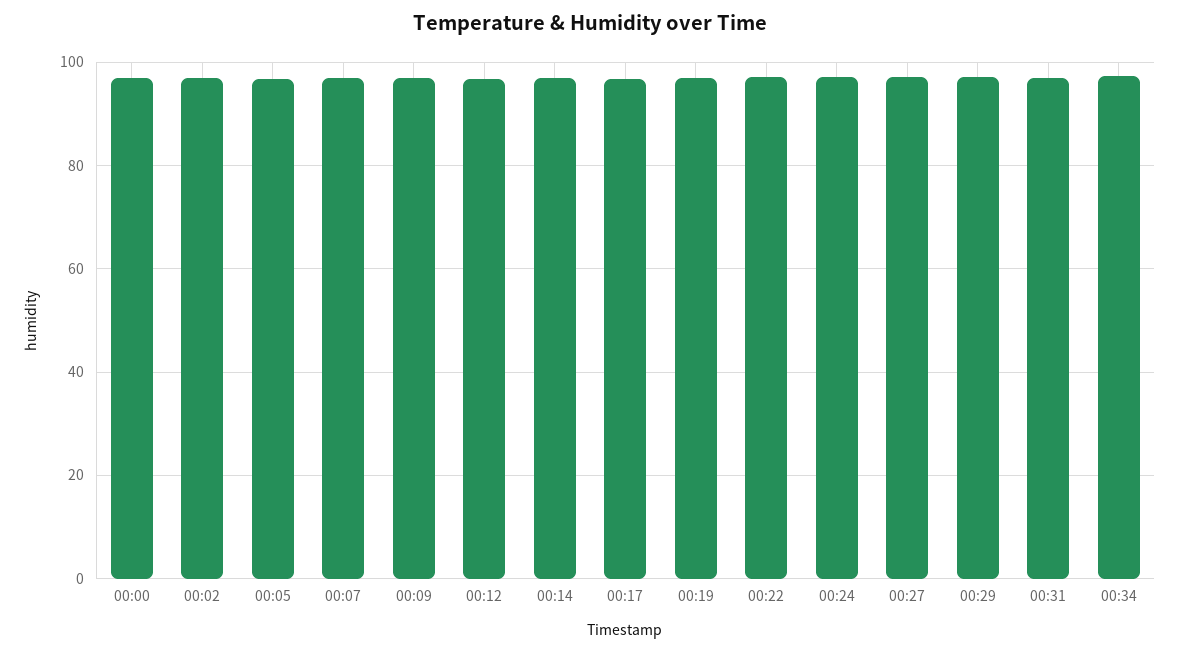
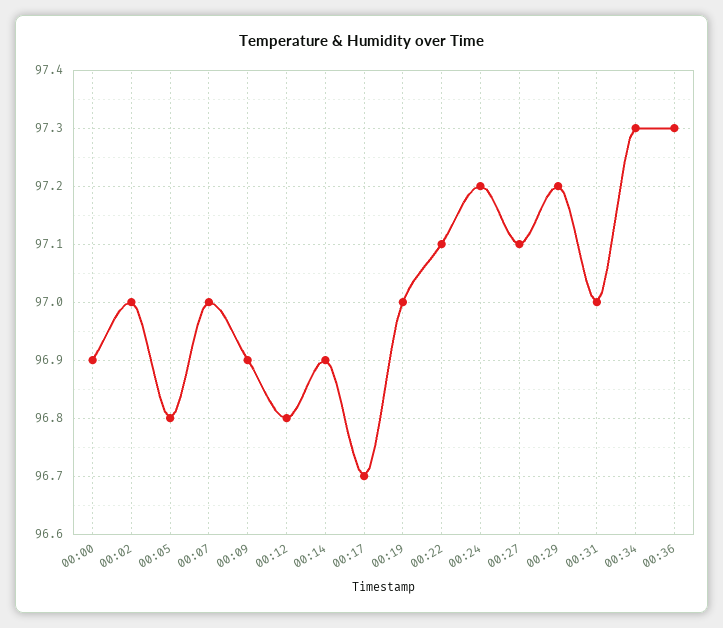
00:36: none -> 97.3

